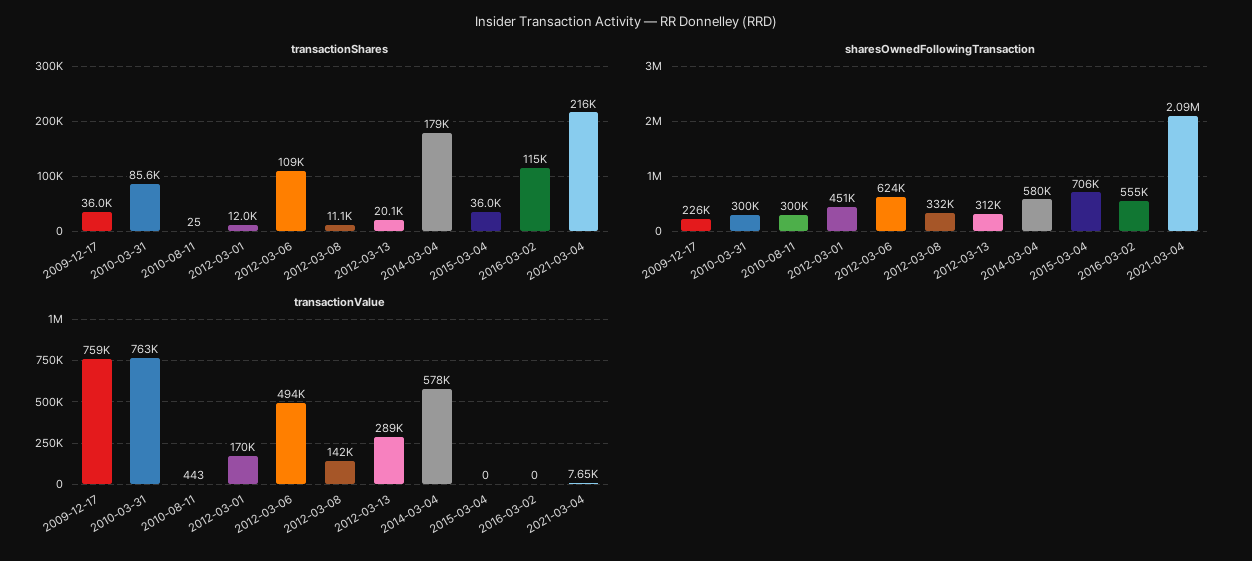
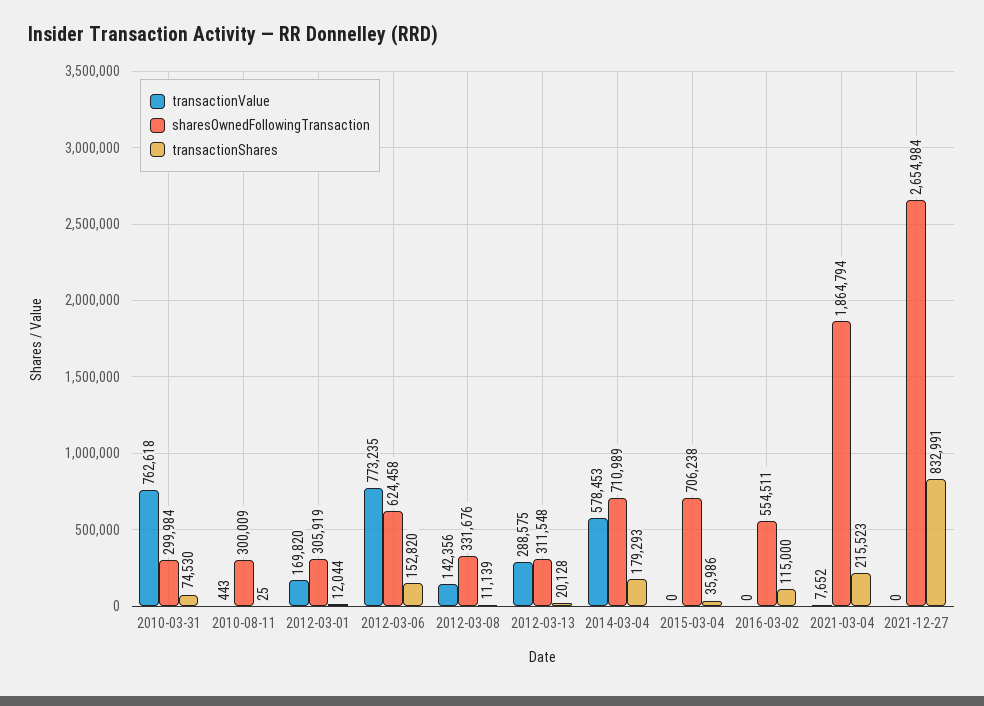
transactionShares, 2009-12-17: 36000 -> none
transactionShares, 2010-03-31: 85600 -> 74530
transactionShares, 2012-03-06: 109000 -> 152820
sharesOwnedFollowingTransaction, 2009-12-17: 226000 -> none
sharesOwnedFollowingTransaction, 2012-03-01: 451000 -> 305919
sharesOwnedFollowingTransaction, 2014-03-04: 580000 -> 710989
sharesOwnedFollowingTransaction, 2021-03-04: 2090000 -> 1864794
transactionValue, 2009-12-17: 759000 -> none
transactionValue, 2012-03-06: 494000 -> 773235
transactionValue, 2021-12-27: none -> 0
sharesOwnedFollowingTransaction, 2021-12-27: none -> 2654984
transactionShares, 2021-12-27: none -> 832991

